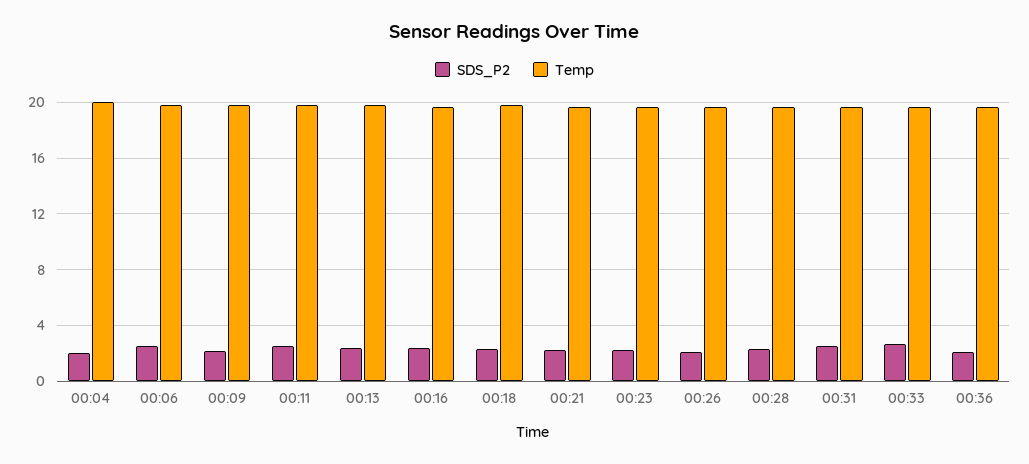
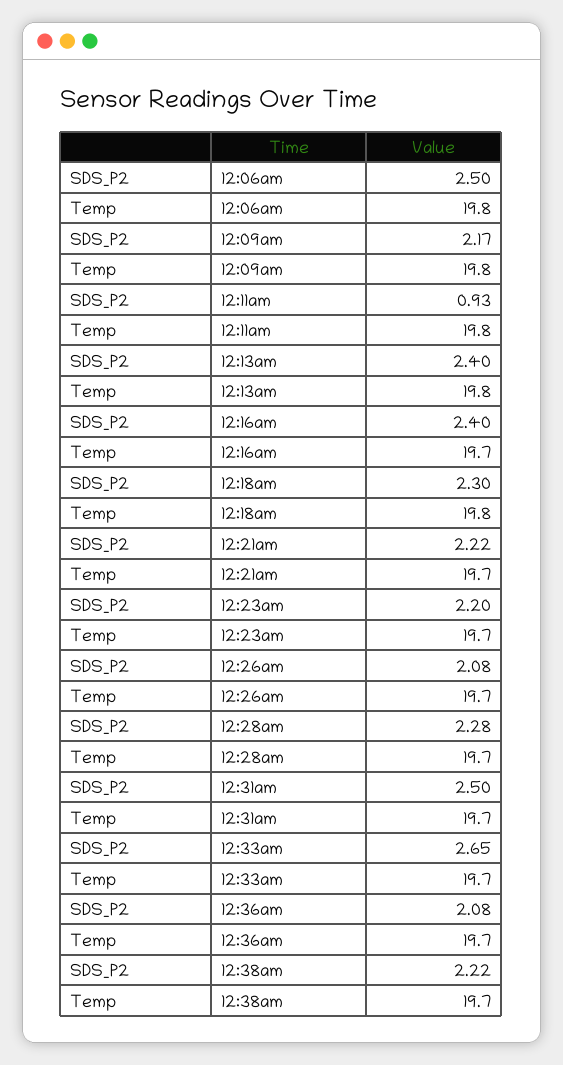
SDS_P2, 00:04: 2 -> none
Temp, 00:04: 20 -> none
SDS_P2, 00:11: 2.5 -> 0.93
SDS_P2, 12:38am: none -> 2.22
Temp, 12:38am: none -> 19.7

